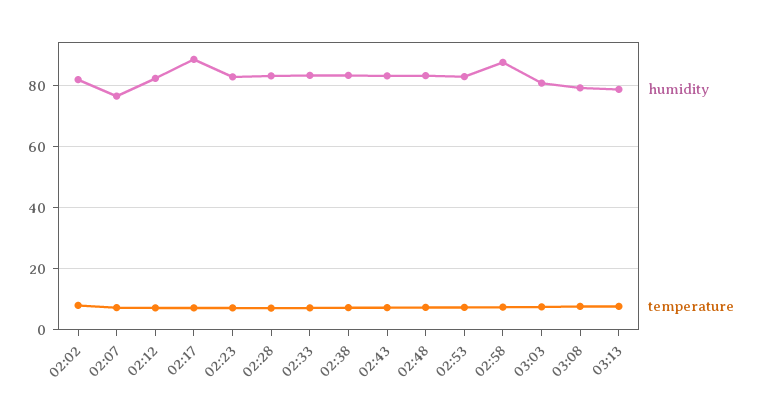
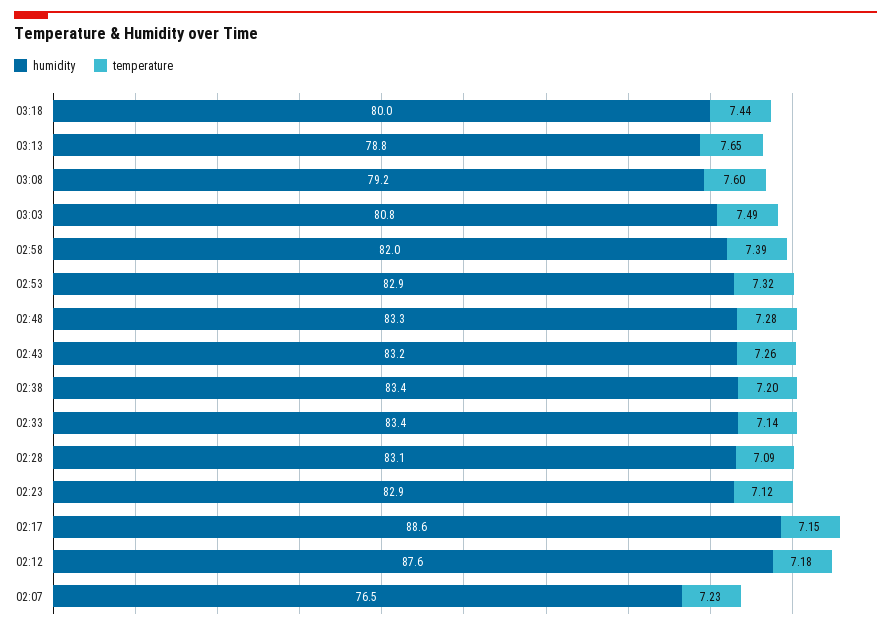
humidity, 02:02: 82 -> none
temperature, 02:02: 8 -> none
humidity, 02:12: 82 -> 87.6
humidity, 02:58: 88 -> 82
humidity, 03:18: none -> 80
temperature, 03:18: none -> 7.44

